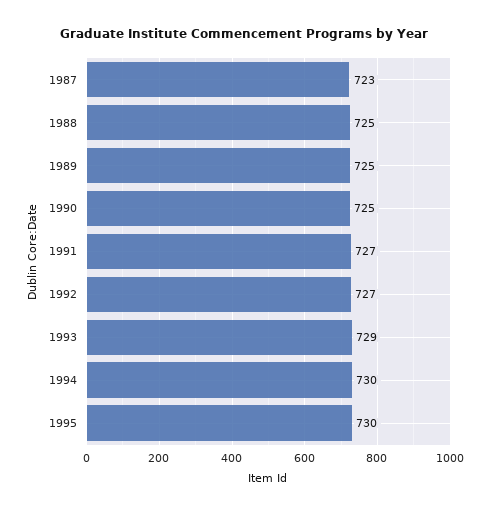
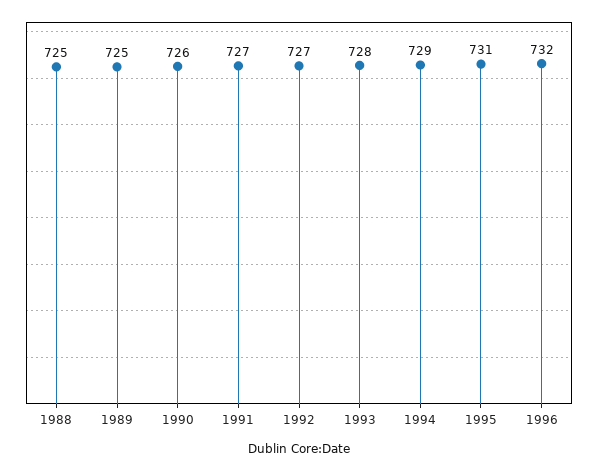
1987: 723 -> none
1990: 725 -> 726
1993: 729 -> 728
1994: 730 -> 729
1995: 730 -> 731
1996: none -> 732

